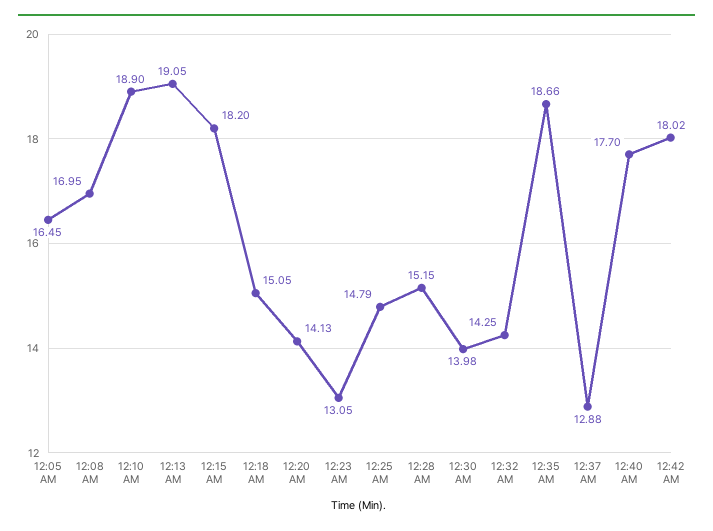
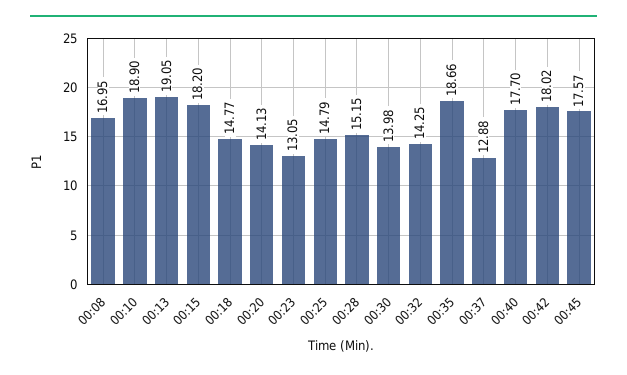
12:05 AM: 16.45 -> none
12:18 AM: 15.05 -> 14.77
00:45: none -> 17.57

